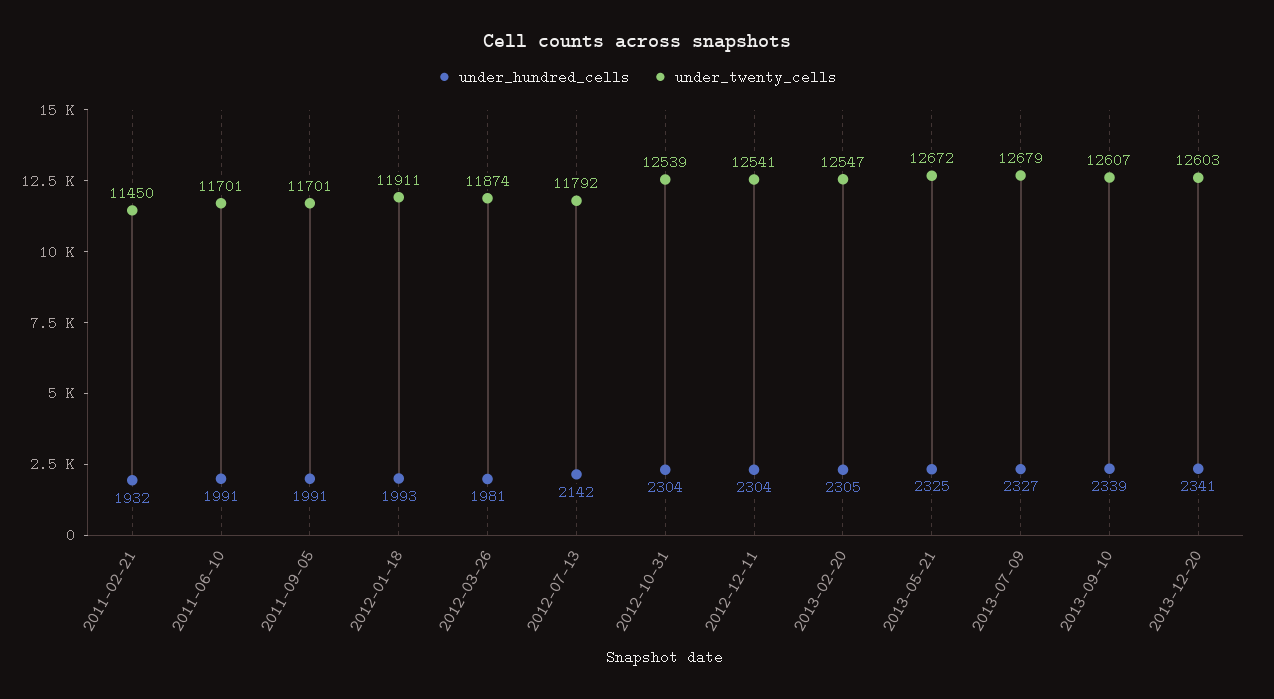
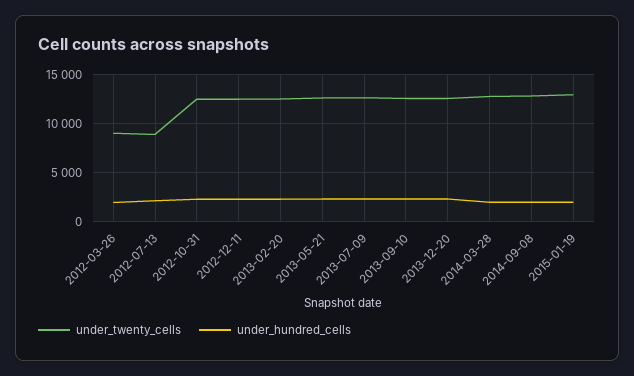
under_hundred_cells, 2011-02-21: 1932 -> none
under_twenty_cells, 2011-02-21: 11450 -> none
under_hundred_cells, 2011-06-10: 1991 -> none
under_twenty_cells, 2011-06-10: 11701 -> none
under_hundred_cells, 2011-09-05: 1991 -> none
under_twenty_cells, 2011-09-05: 11701 -> none
under_hundred_cells, 2012-01-18: 1993 -> none
under_twenty_cells, 2012-01-18: 11911 -> none
under_twenty_cells, 2012-03-26: 11874 -> 9000
under_twenty_cells, 2012-07-13: 11792 -> 9000
under_twenty_cells, 2014-03-28: none -> 13000
under_hundred_cells, 2014-03-28: none -> 2000
under_twenty_cells, 2014-09-08: none -> 13000
under_hundred_cells, 2014-09-08: none -> 2000
under_twenty_cells, 2015-01-19: none -> 13000
under_hundred_cells, 2015-01-19: none -> 2000

